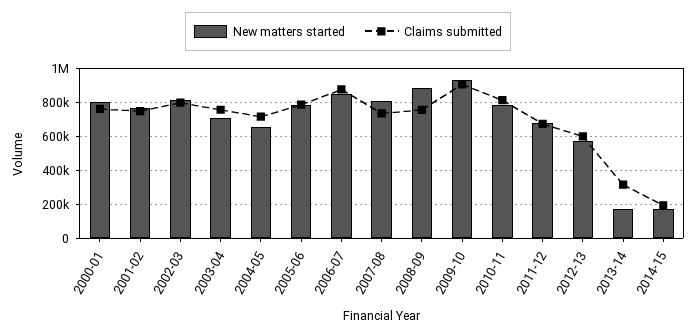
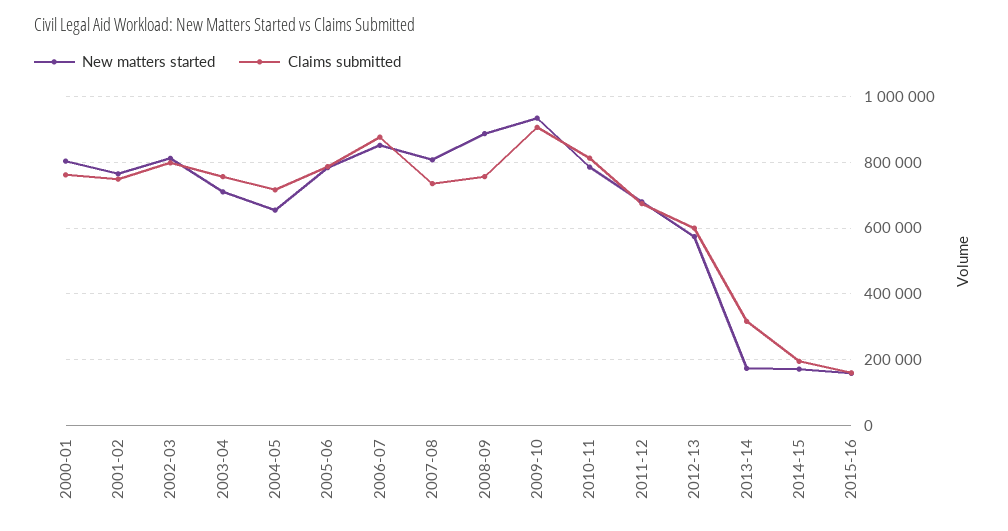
New matters started, 2015-16: none -> 160000
Claims submitted, 2015-16: none -> 160000

